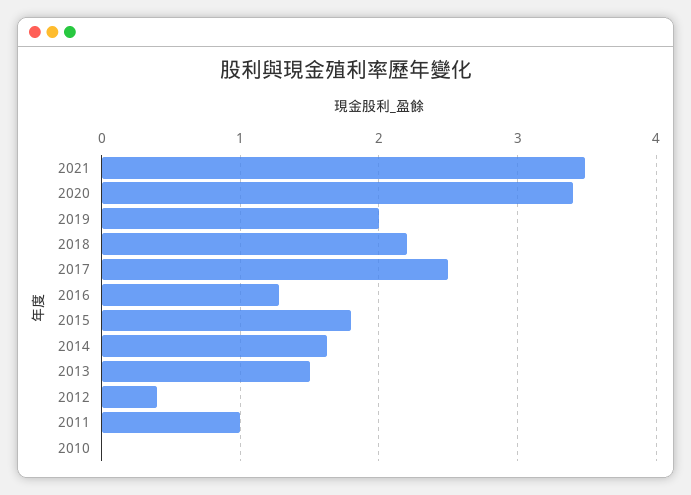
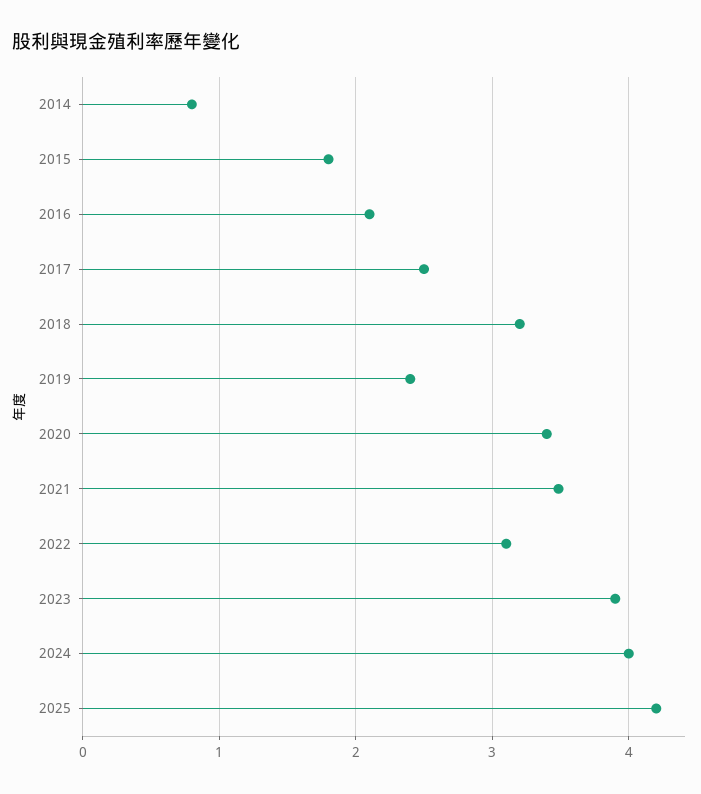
2019: 2 -> 2.4
2018: 2.2 -> 3.2
2016: 1.3 -> 2.1
2014: 1.6 -> 0.8
2013: 1.5 -> none
2012: 0.4 -> none
2011: 1 -> none
2010: 0 -> none
2022: none -> 3.1
2023: none -> 3.9
2024: none -> 4
2025: none -> 4.2

